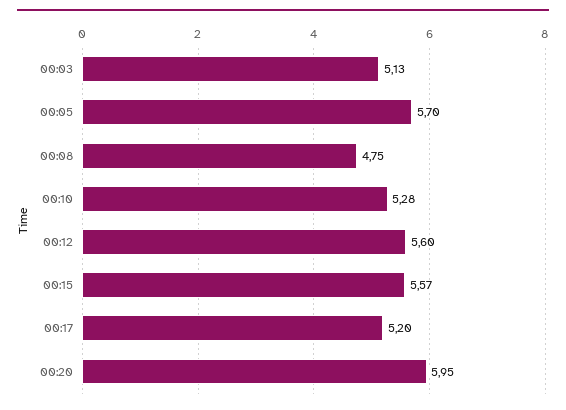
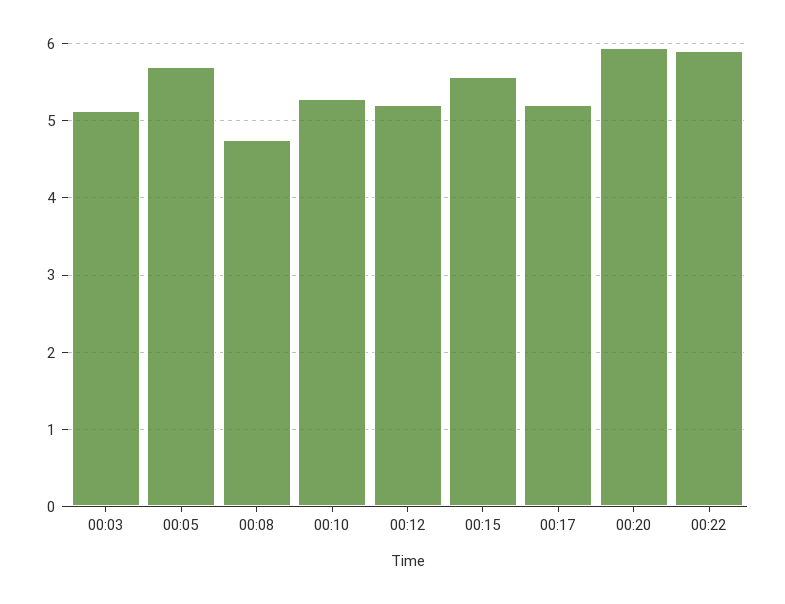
00:12: 5.6 -> 5.2
00:22: none -> 5.9

